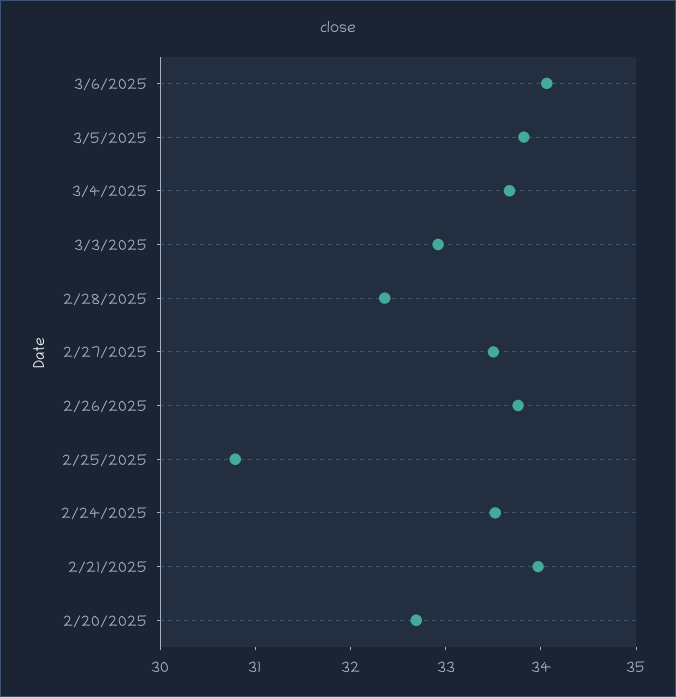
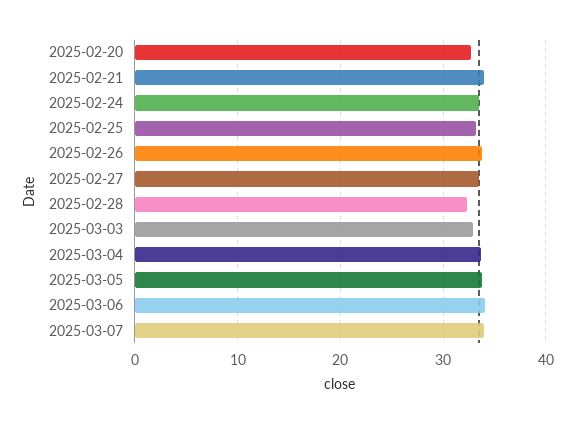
2/25/2025: 30.8 -> 33
2025-03-07: none -> 34

